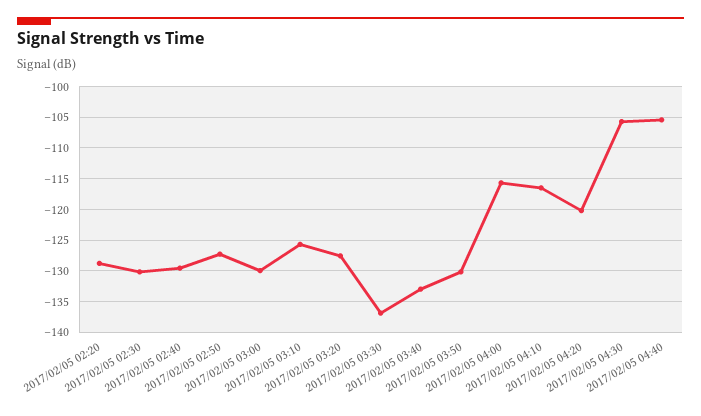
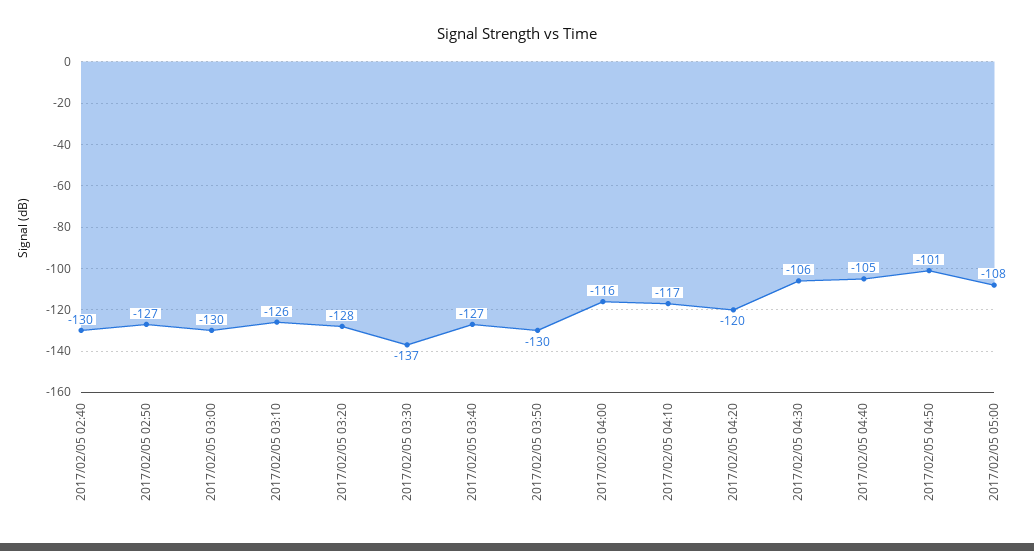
2017/02/05 02:20: -129 -> none
2017/02/05 02:30: -130 -> none
2017/02/05 03:40: -133 -> -127
2017/02/05 04:50: none -> -101
2017/02/05 05:00: none -> -108

